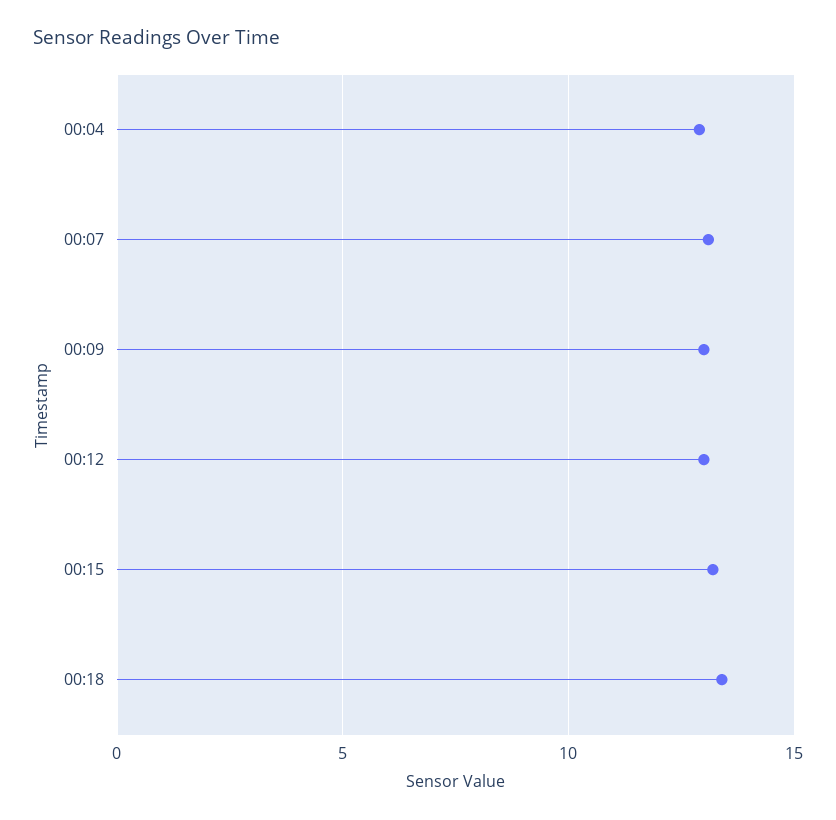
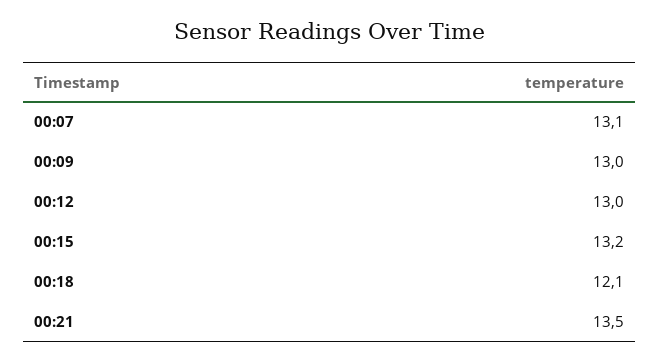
00:04: 13 -> none
00:18: 13.5 -> 12.1
00:21: none -> 13.5

